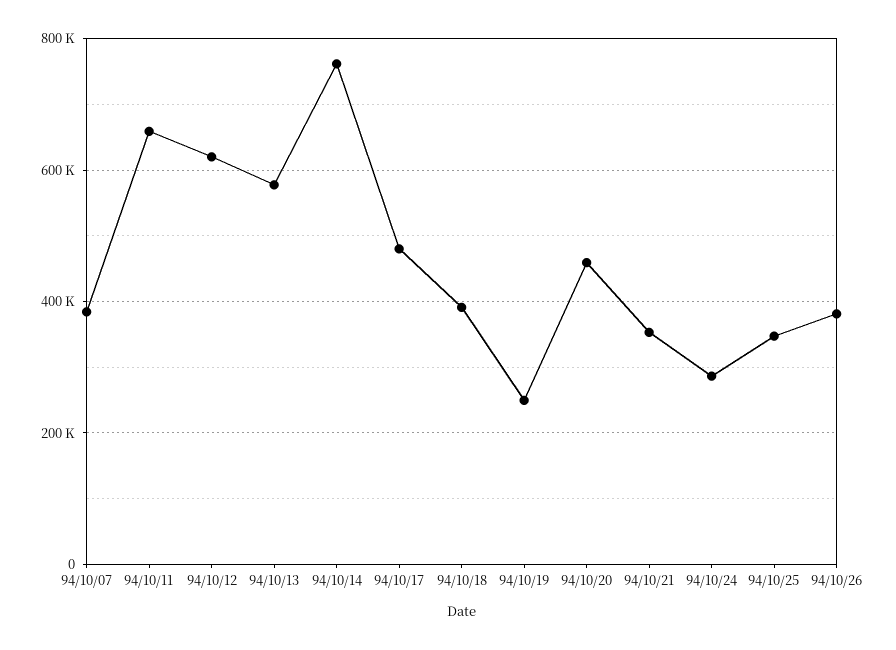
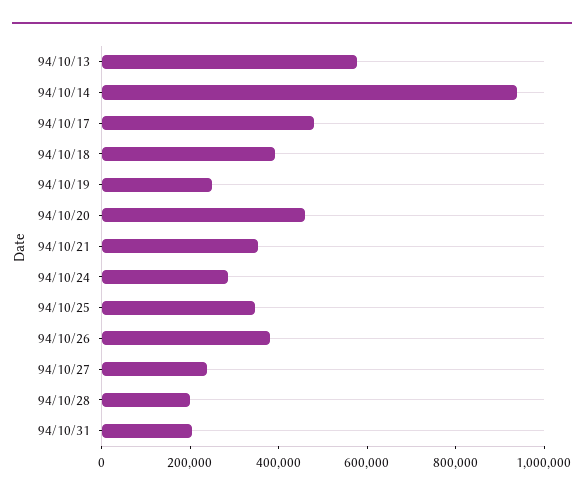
94/10/07: 380000 -> none
94/10/11: 660000 -> none
94/10/12: 620000 -> none
94/10/14: 760000 -> 950000
94/10/27: none -> 250000
94/10/28: none -> 200000
94/10/31: none -> 200000

